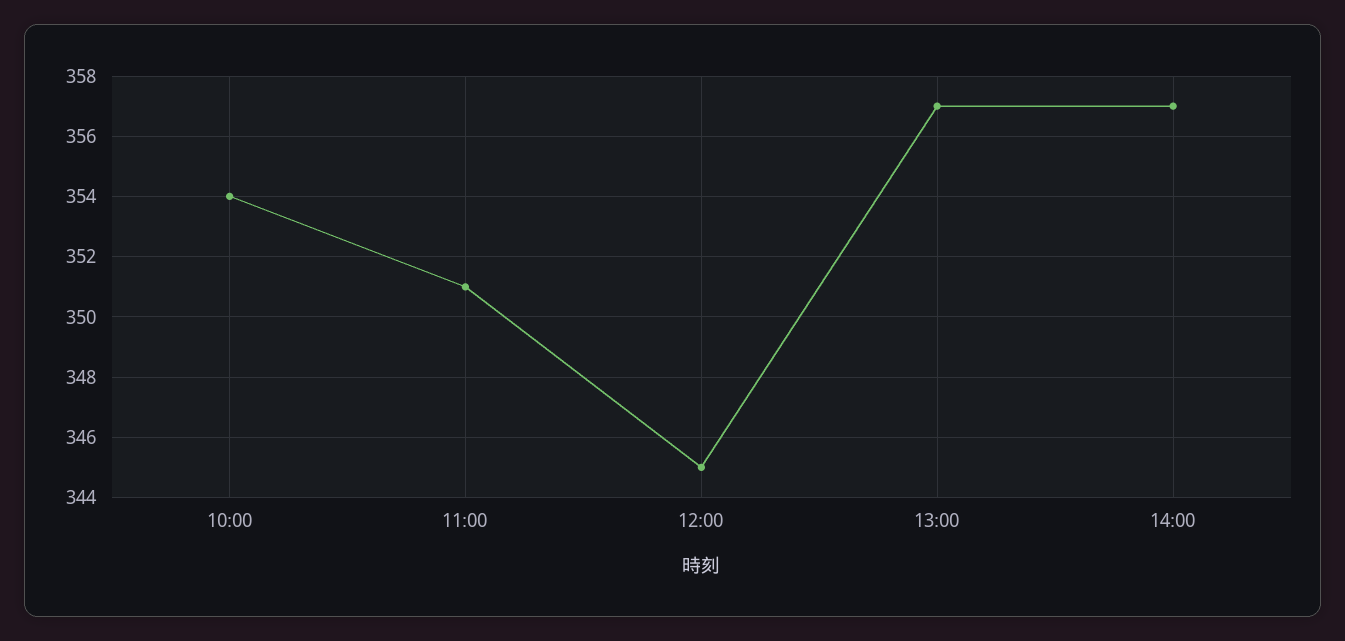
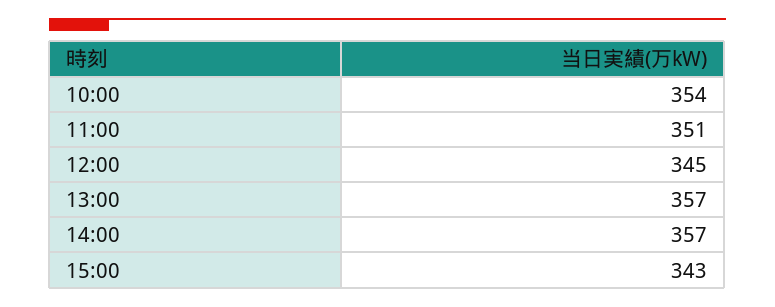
15:00: none -> 343

